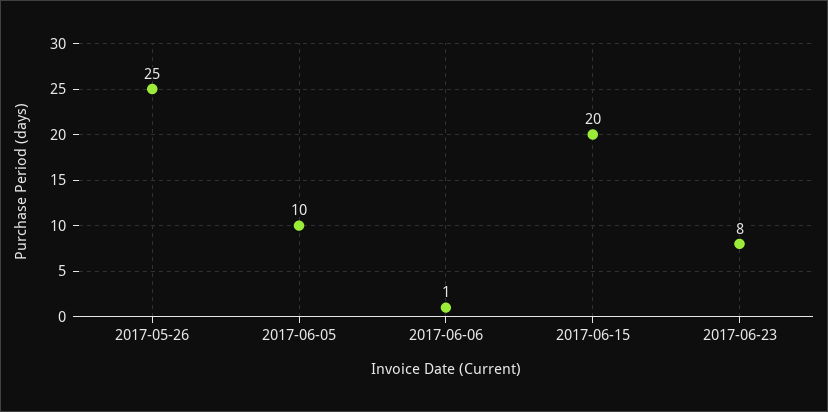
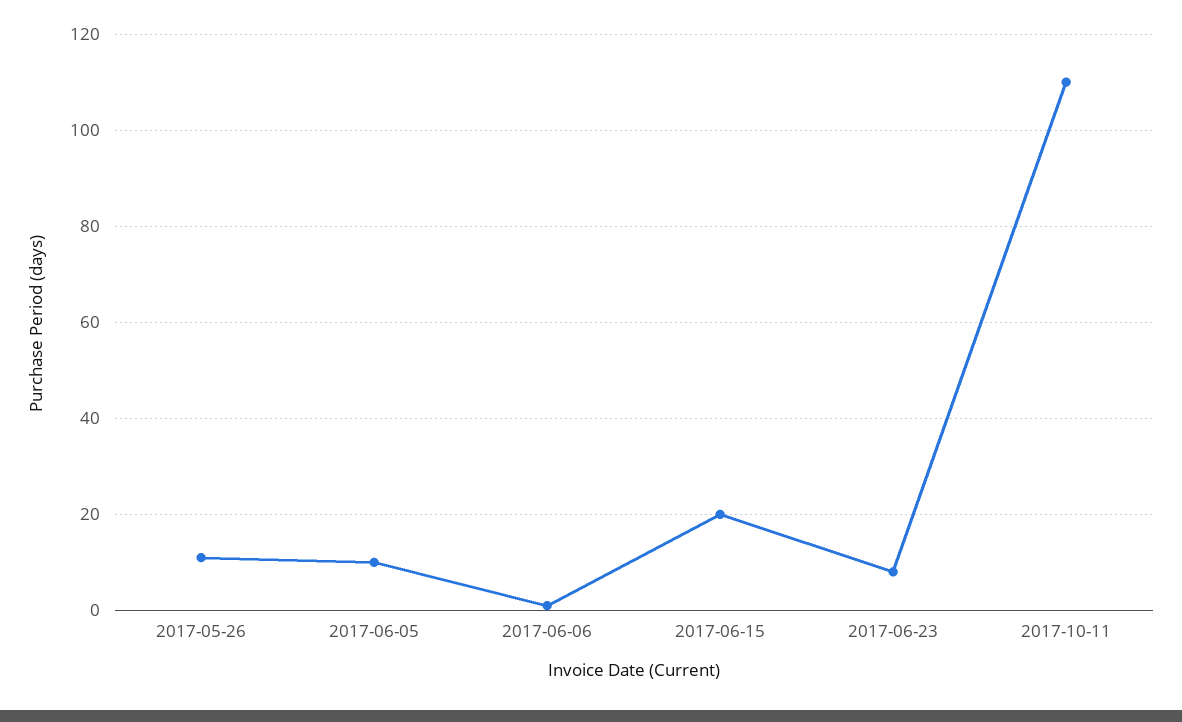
2017-05-26: 25 -> 10
2017-10-11: none -> 110

